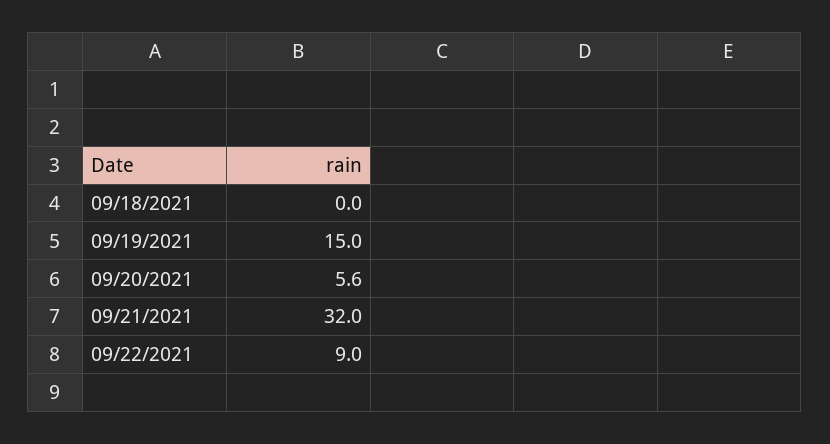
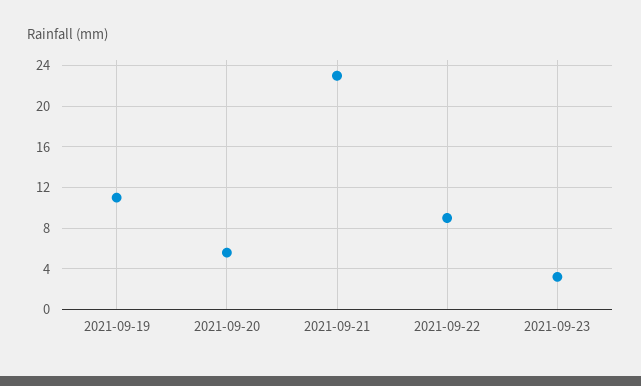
09/18/2021: 0 -> none
09/19/2021: 15 -> 11
09/21/2021: 32 -> 23
2021-09-23: none -> 3

